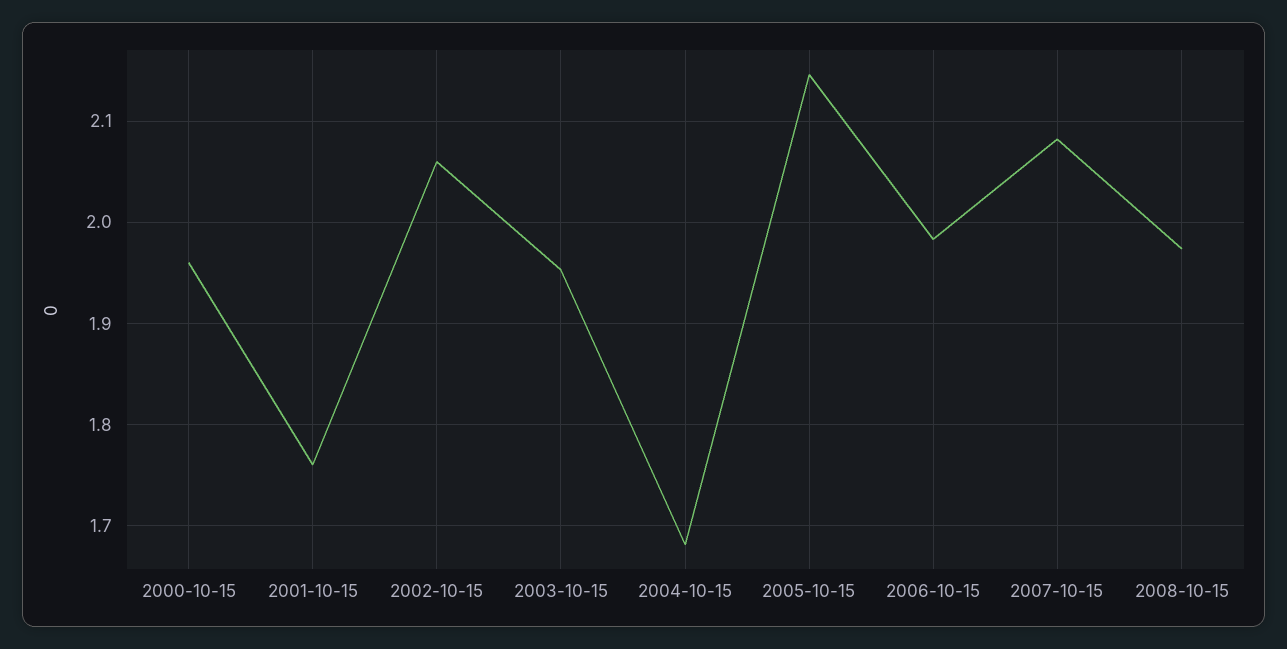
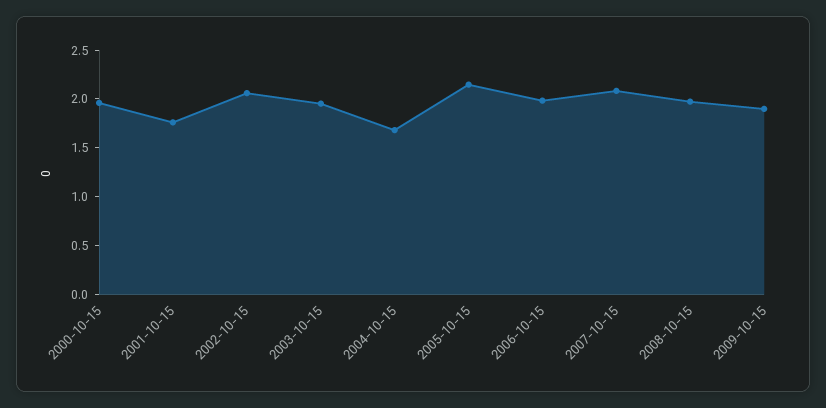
2009-10-15: none -> 1.9

